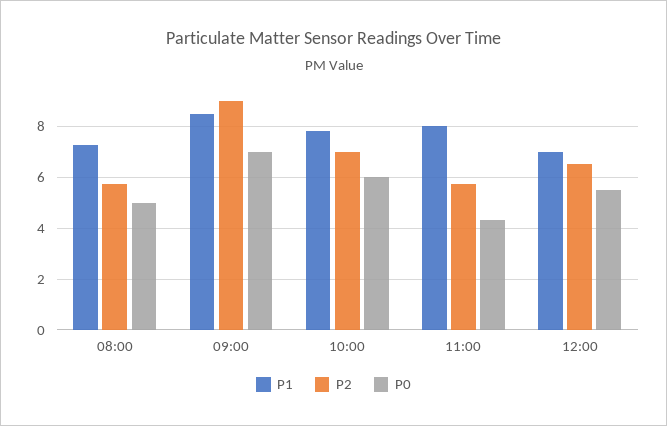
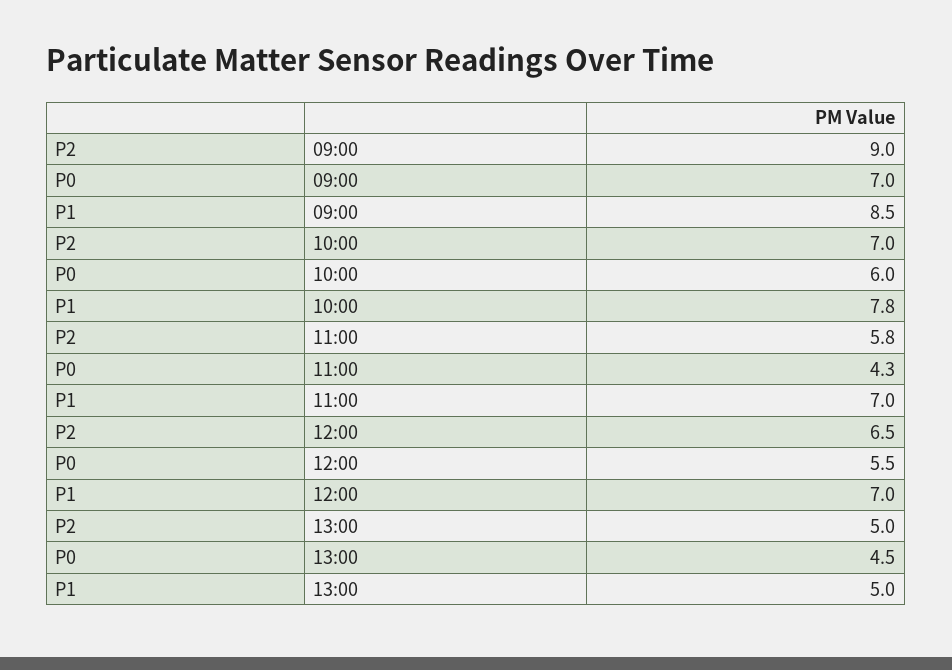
P1, 08:00: 7.25 -> none
P2, 08:00: 5.75 -> none
P0, 08:00: 5 -> none
P1, 11:00: 8 -> 7
P2, 13:00: none -> 5
P0, 13:00: none -> 4.5
P1, 13:00: none -> 5

